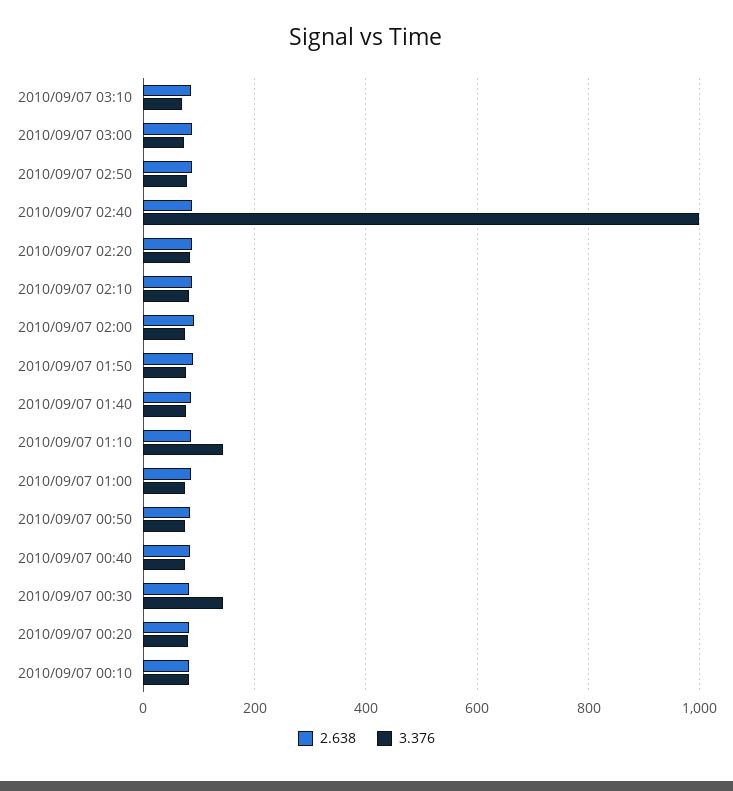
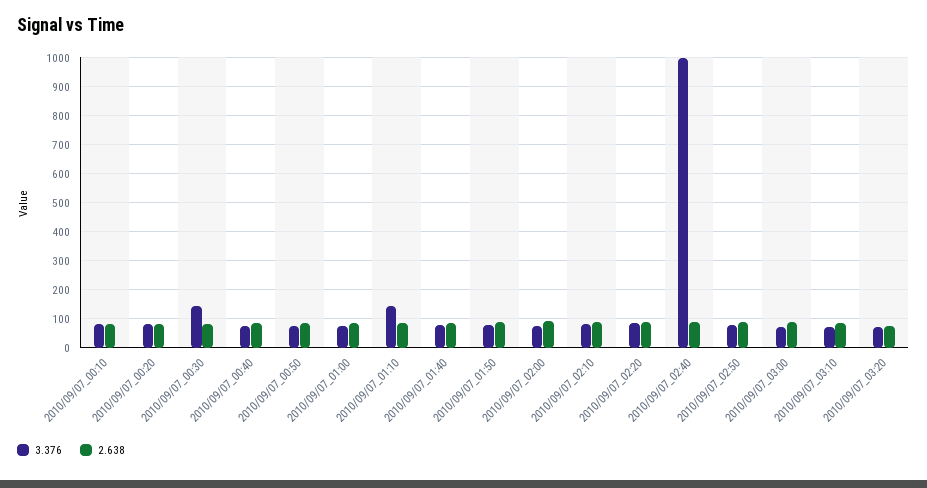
3.376, 2010/09/07_03:20: none -> 75
2.638, 2010/09/07_03:20: none -> 75

